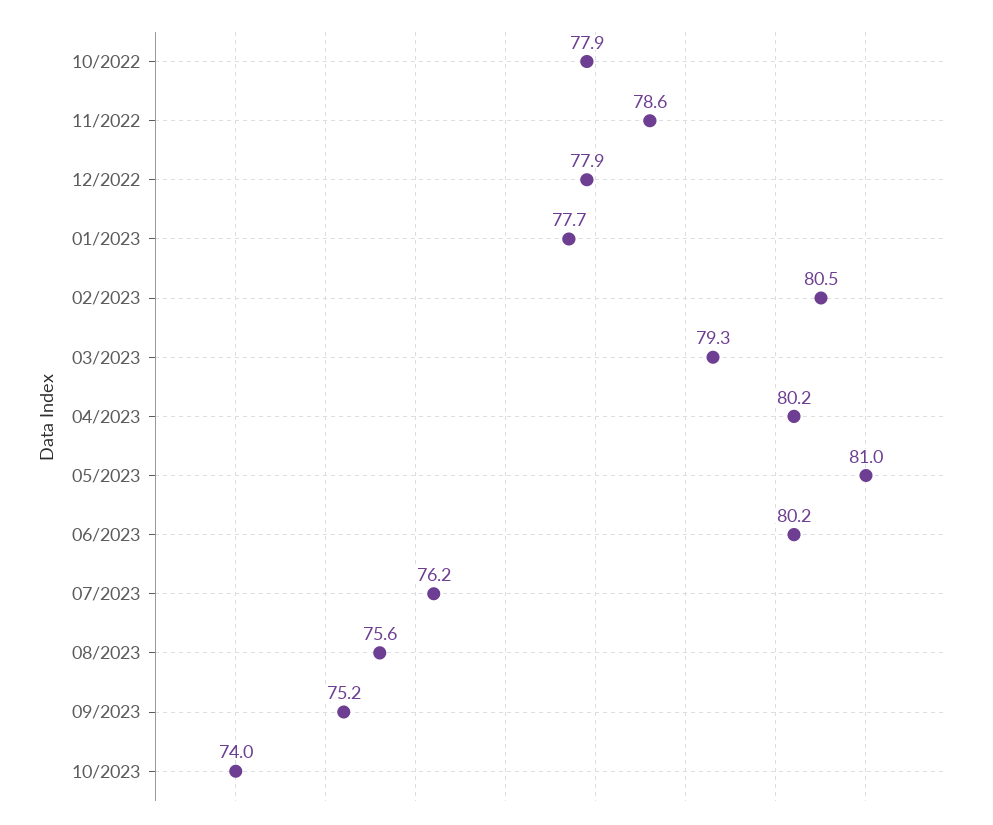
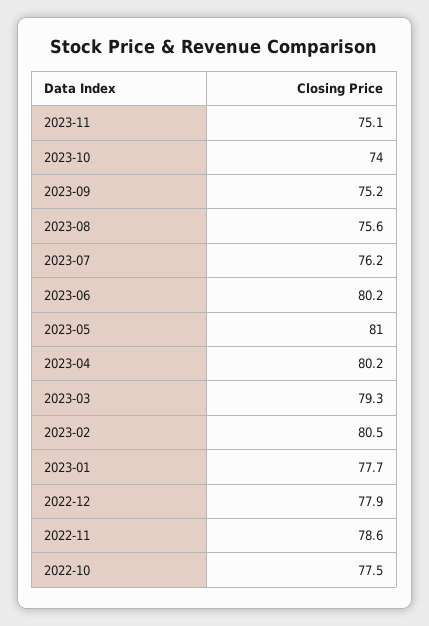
10/2022: 77.9 -> 77.5
2023-11: none -> 75.1

